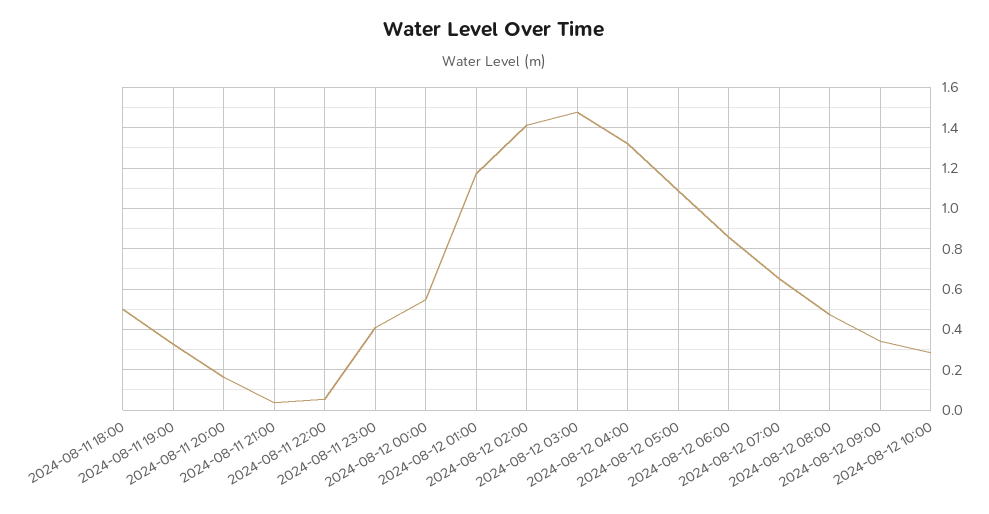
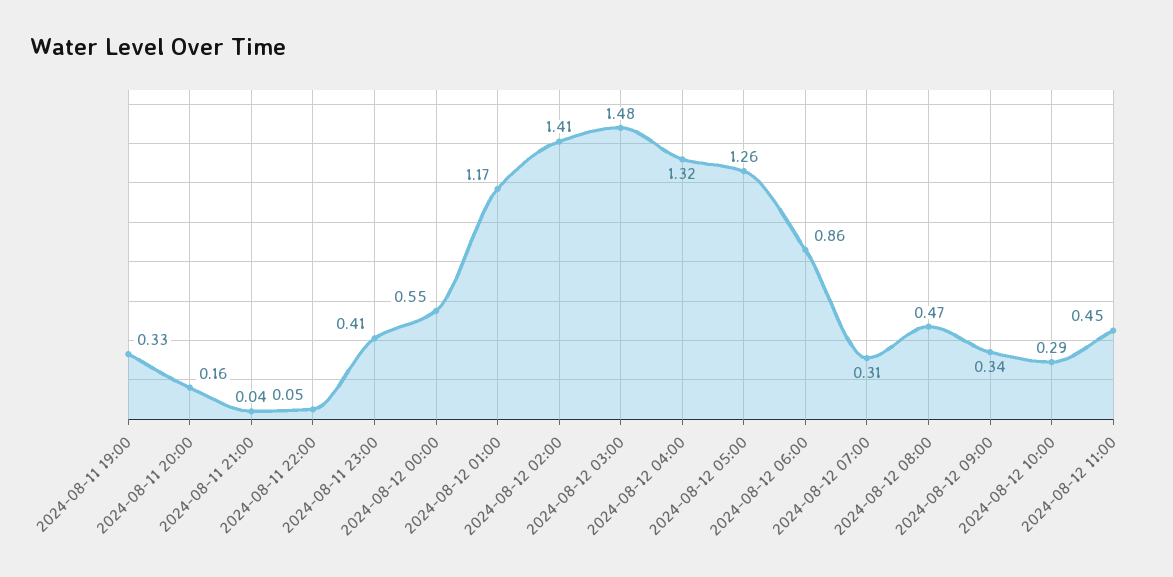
2024-08-11 18:00: 0.5 -> none
2024-08-12 05:00: 1.1 -> 1.26
2024-08-12 07:00: 0.65 -> 0.31
2024-08-12 11:00: none -> 0.45

